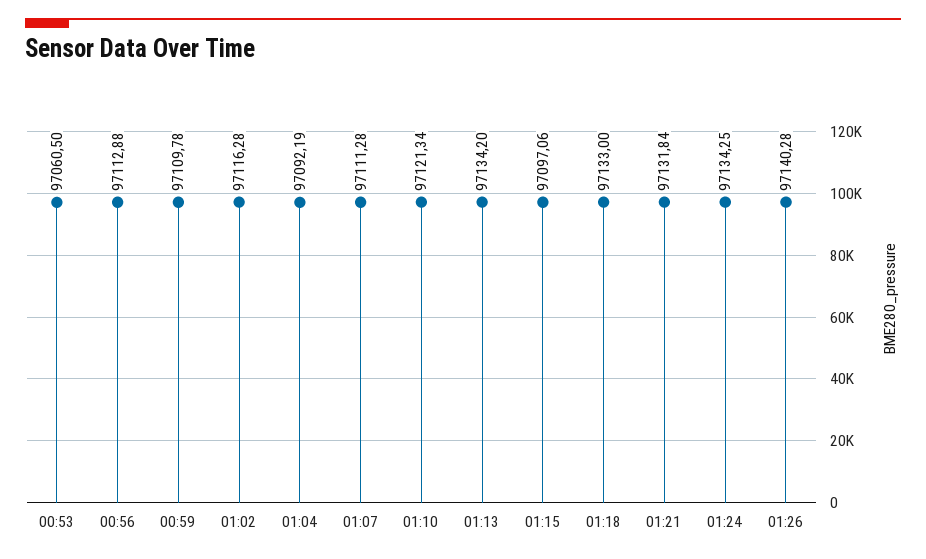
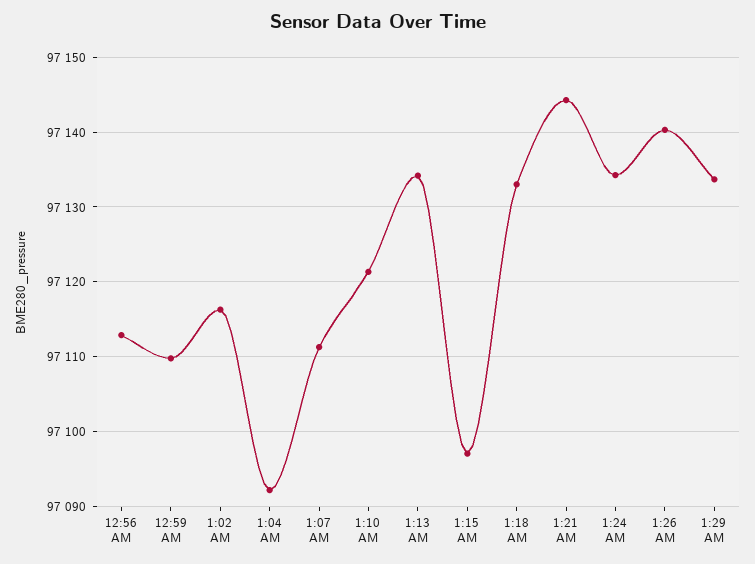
00:53: 97060.5 -> none
01:21: 97131.84 -> 97144
1:29 AM: none -> 97134

